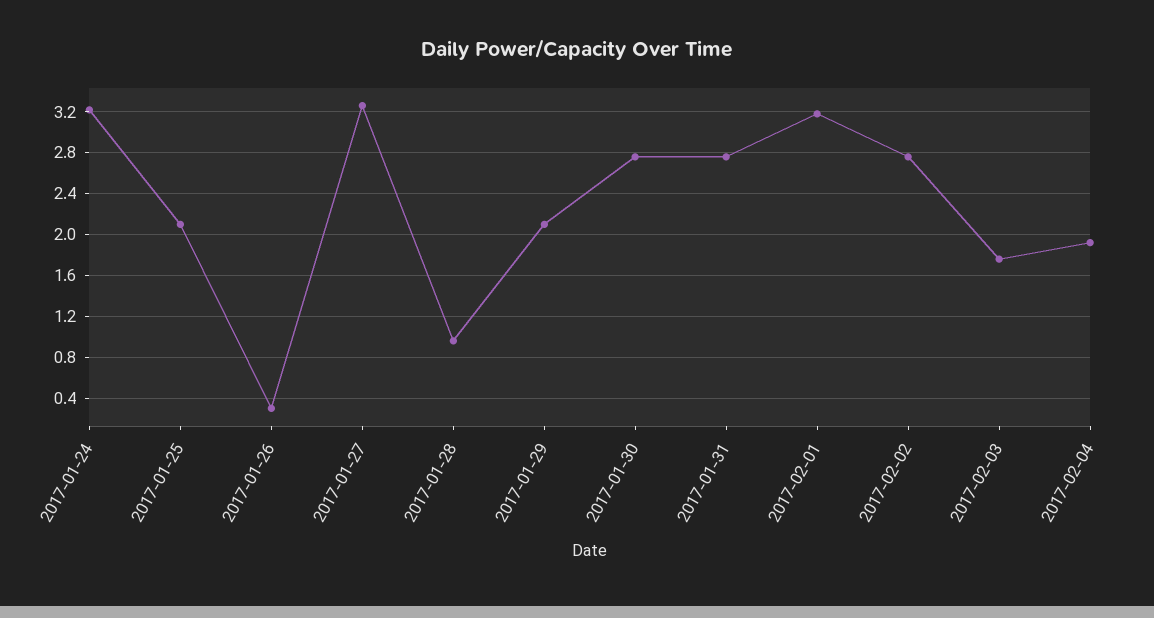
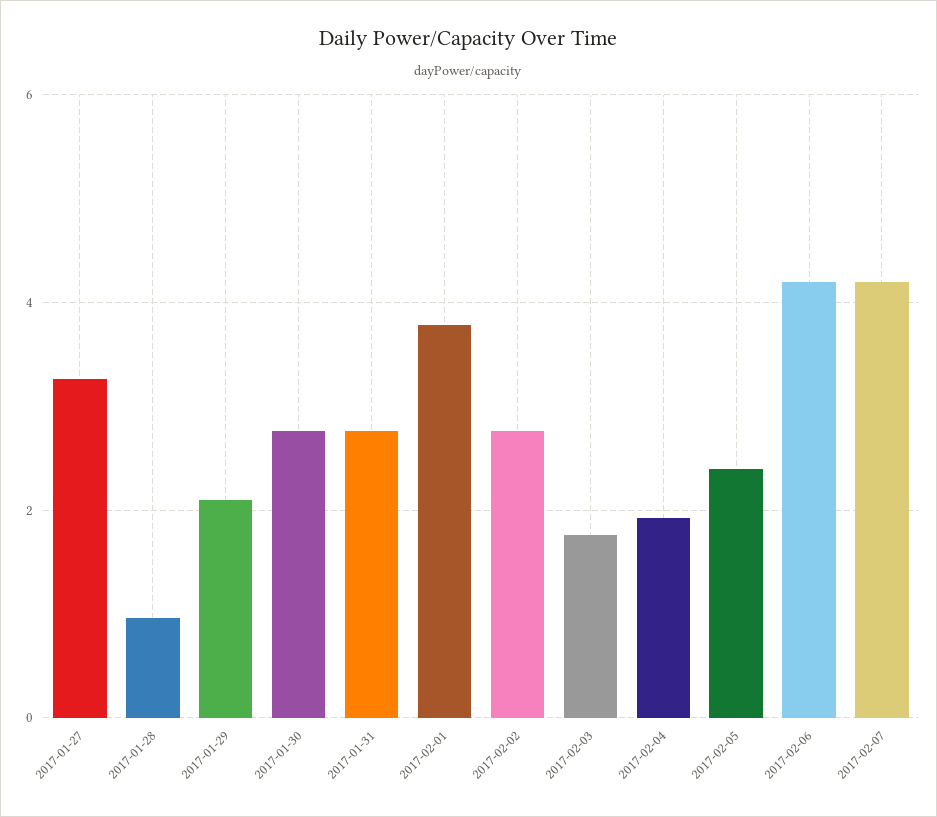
2017-01-24: 3.2 -> none
2017-01-25: 2.1 -> none
2017-01-26: 0.3 -> none
2017-02-01: 3.2 -> 3.8
2017-02-05: none -> 2.4
2017-02-06: none -> 4.2
2017-02-07: none -> 4.2

